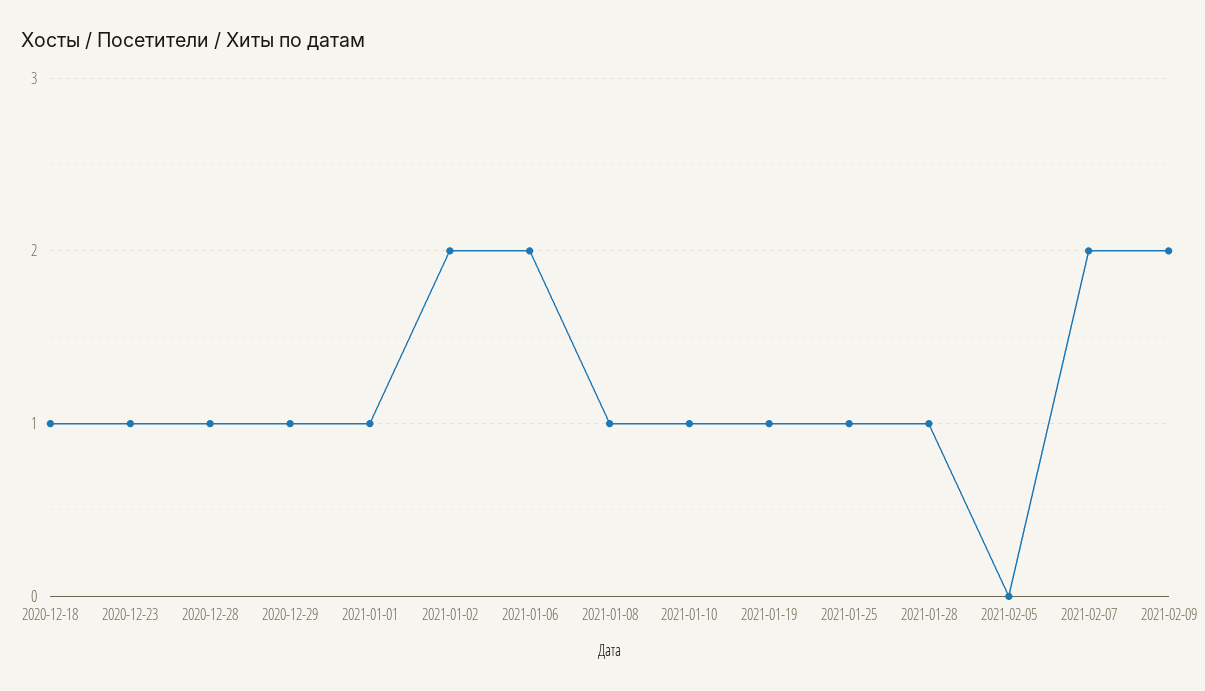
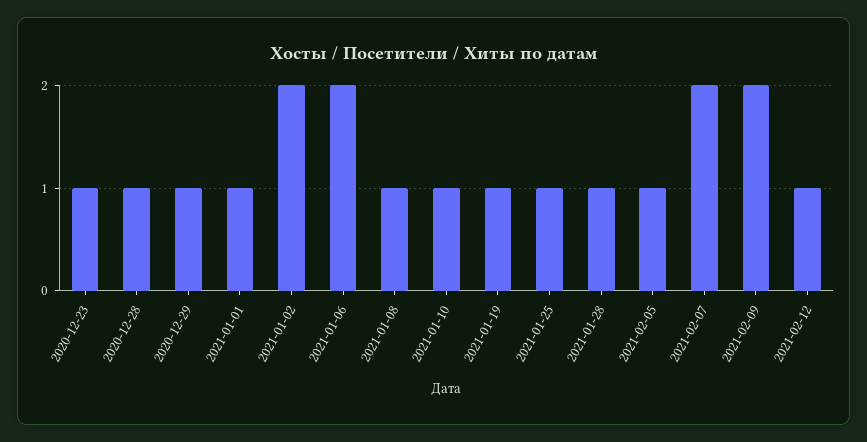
2020-12-18: 1 -> none
2021-02-05: 0 -> 1
2021-02-12: none -> 1

